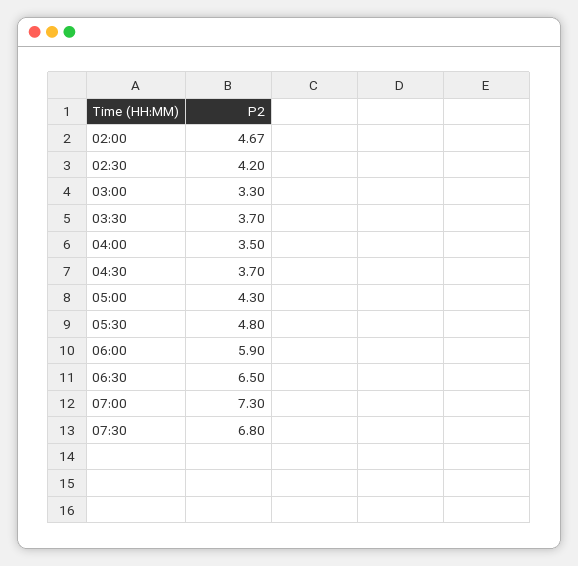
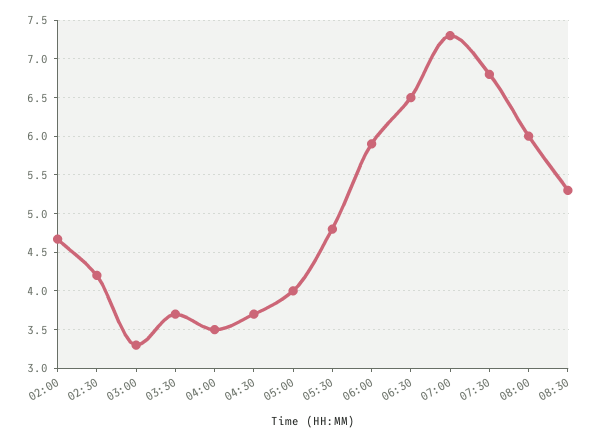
05:00: 4.3 -> 4
08:00: none -> 6
08:30: none -> 5.3

